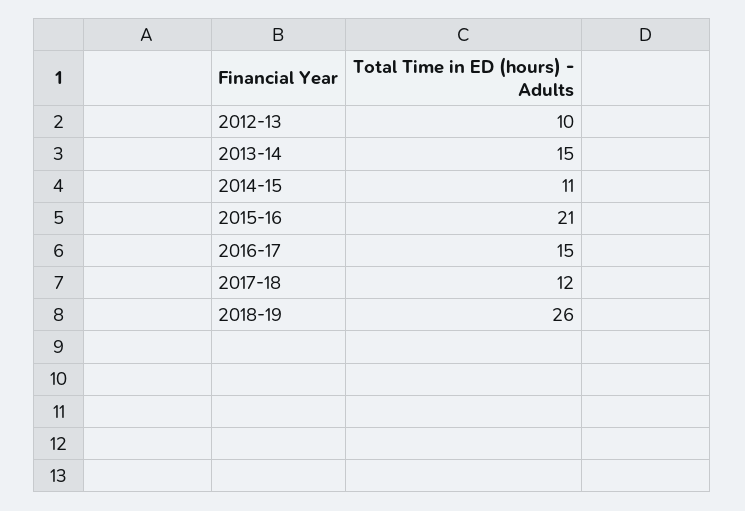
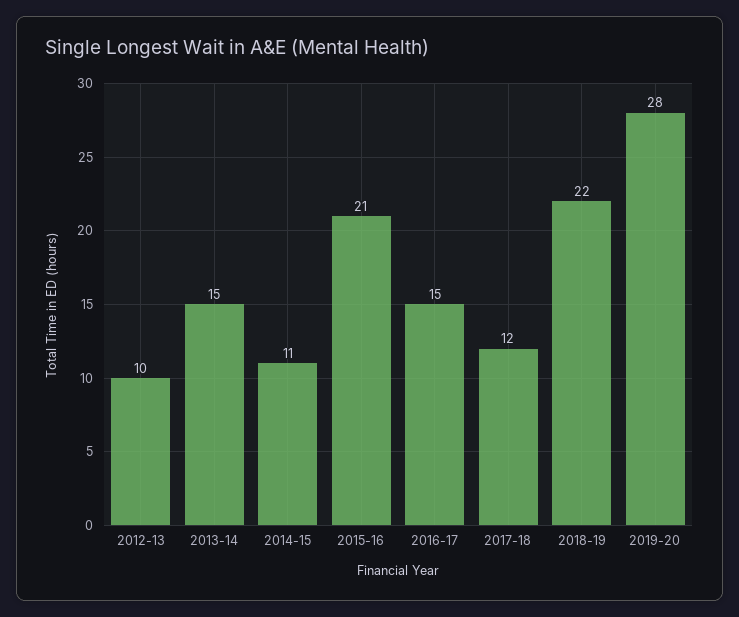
2018-19: 26 -> 22
2019-20: none -> 28

